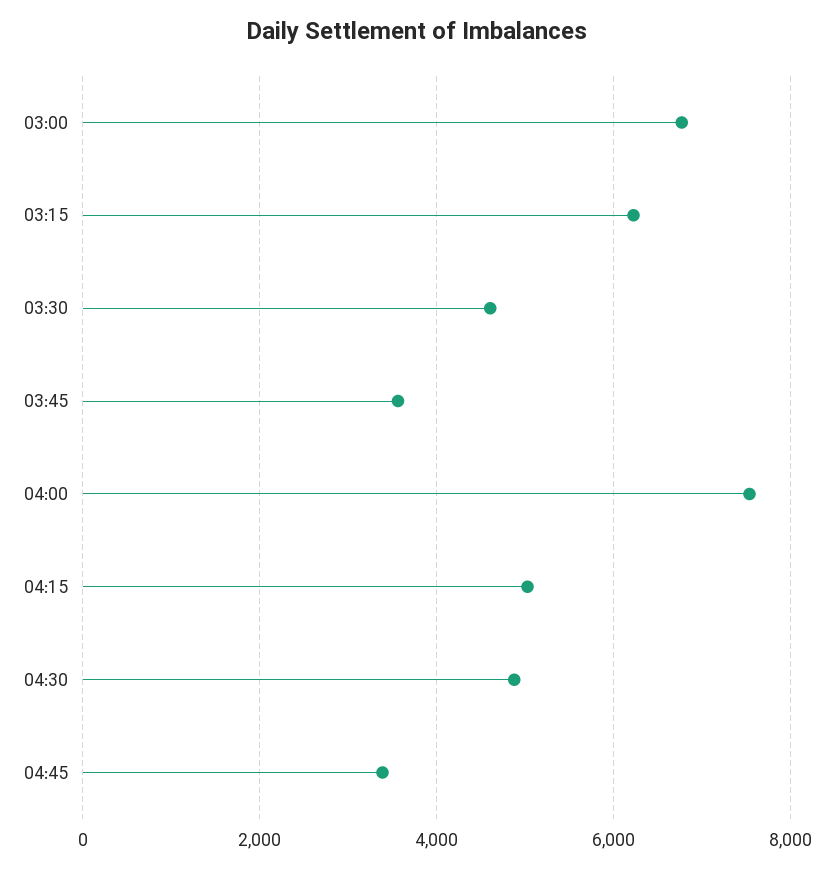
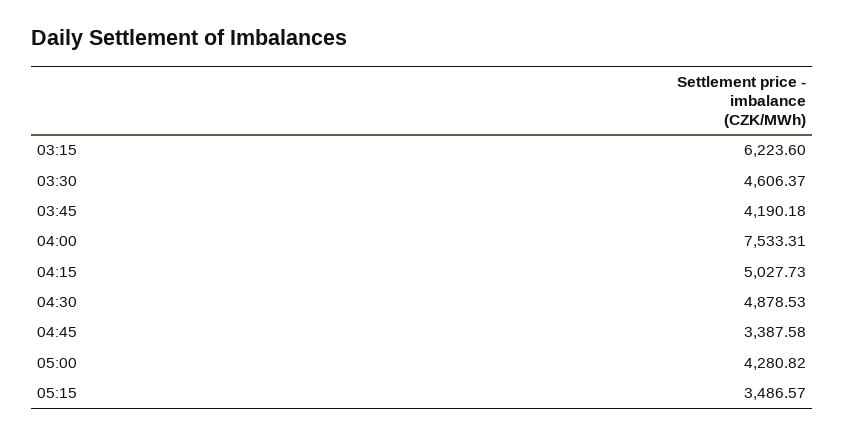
03:00: 6800 -> none
03:45: 3600 -> 4190.18
05:00: none -> 4280.82
05:15: none -> 3486.57

